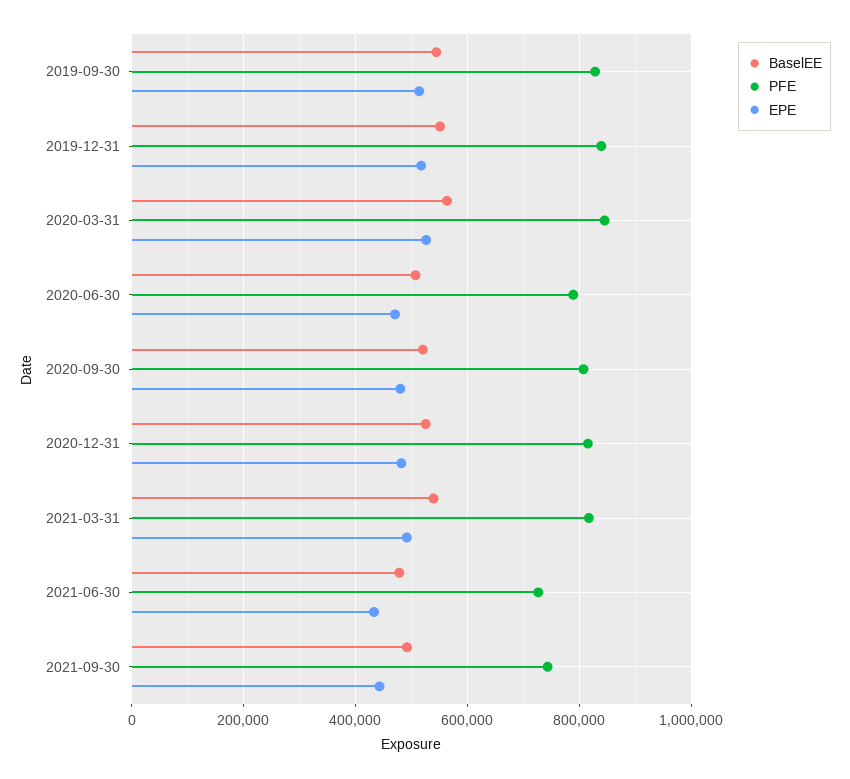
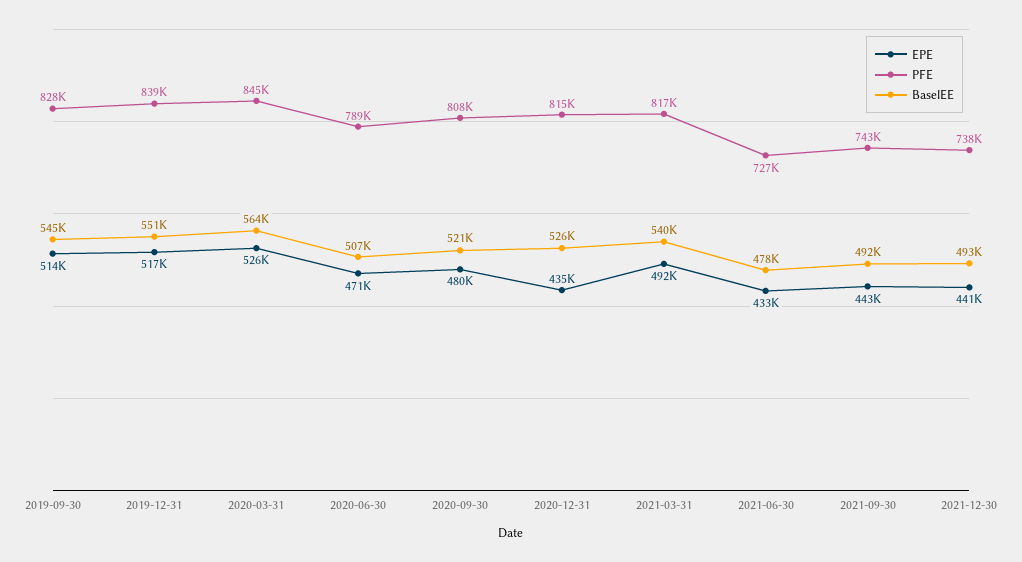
EPE, 2020-12-31: 480000 -> 435000
EPE, 2021-12-30: none -> 441000
PFE, 2021-12-30: none -> 738000
BaselEE, 2021-12-30: none -> 493000

